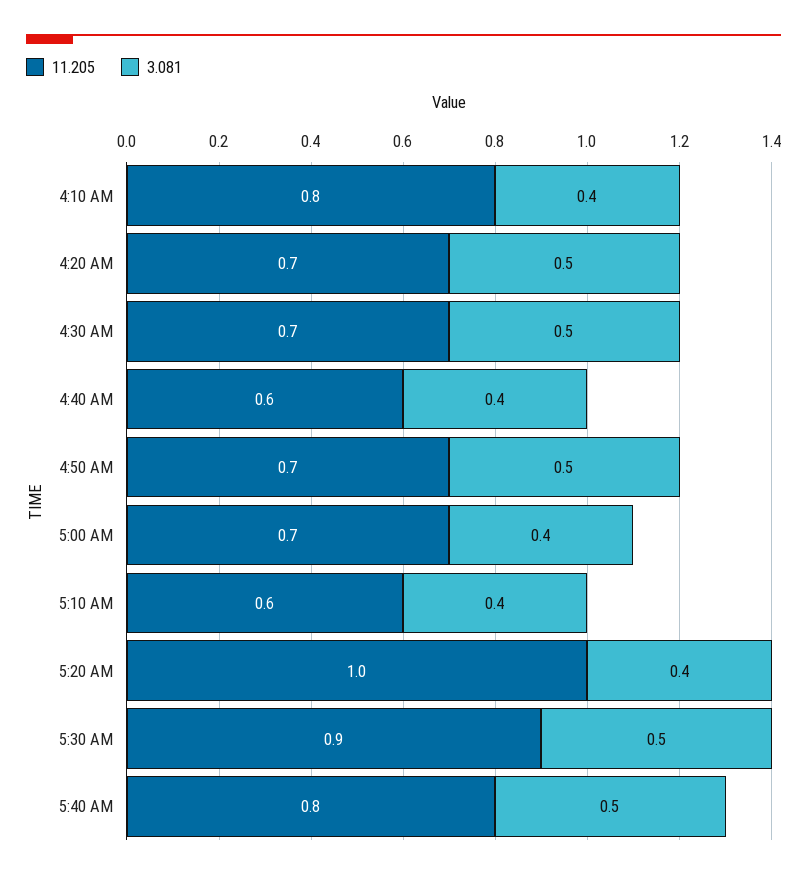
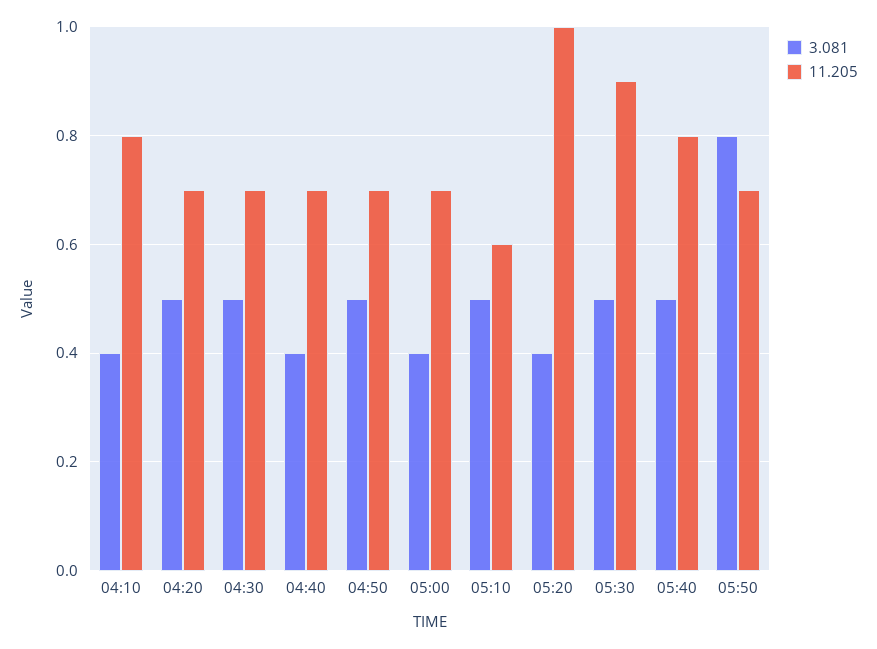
11.205, 4:40 AM: 0.6 -> 0.7
3.081, 5:10 AM: 0.4 -> 0.5
3.081, 05:50: none -> 0.8
11.205, 05:50: none -> 0.7

